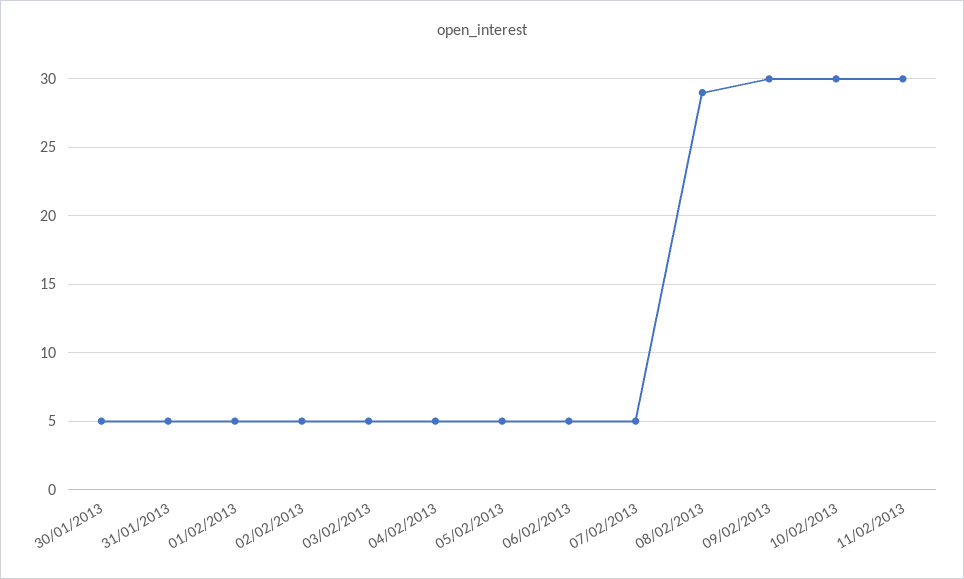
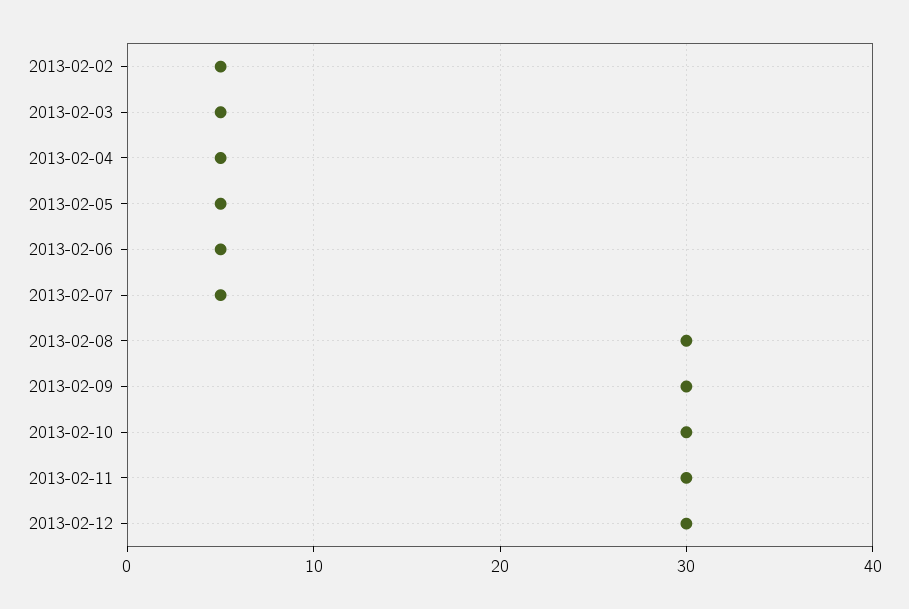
30/01/2013: 5 -> none
31/01/2013: 5 -> none
01/02/2013: 5 -> none
08/02/2013: 29 -> 30
2013-02-12: none -> 30

